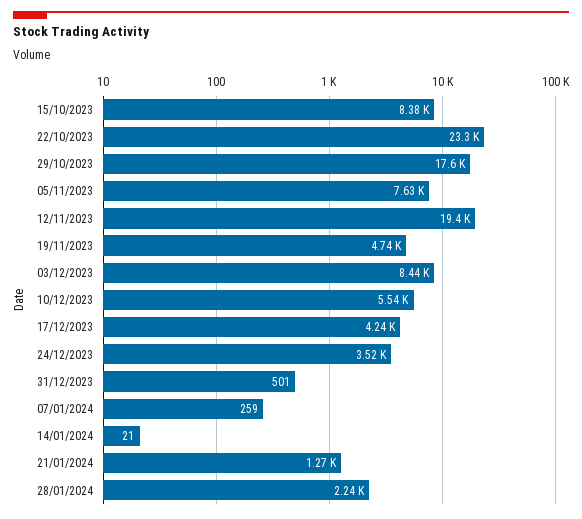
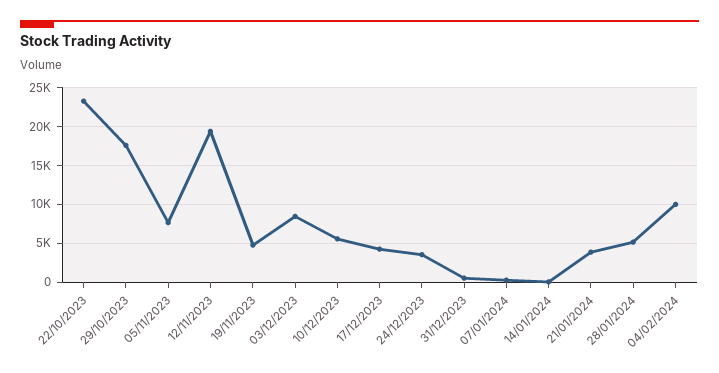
15/10/2023: 8380 -> none
21/01/2024: 1270 -> 4000
28/01/2024: 2240 -> 5000
04/02/2024: none -> 10000

